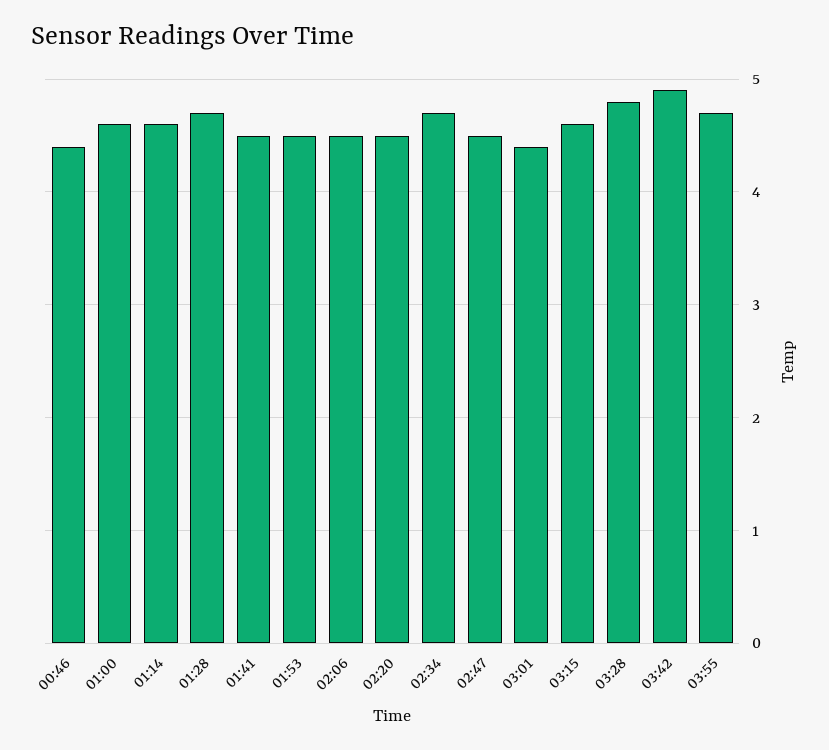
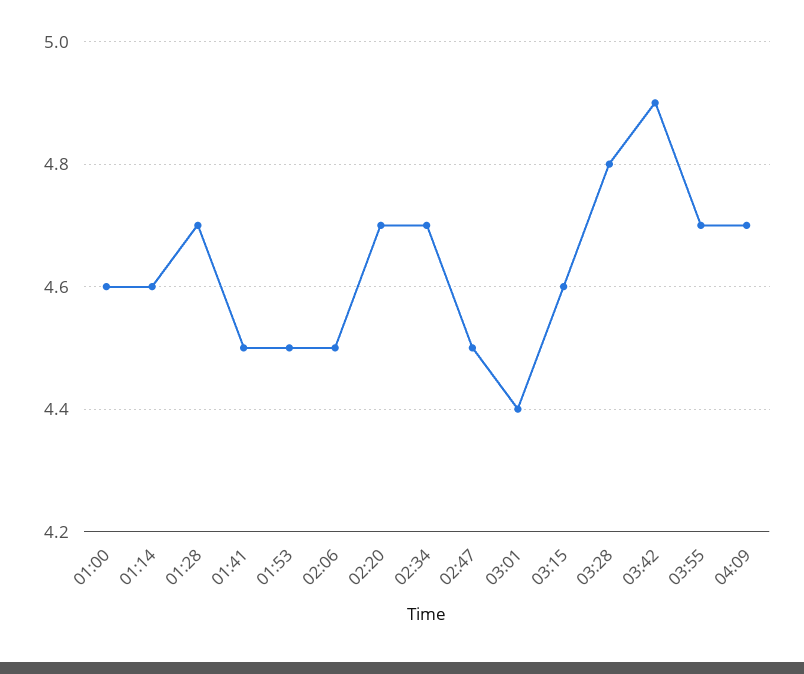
00:46: 4.4 -> none
02:20: 4.5 -> 4.7
04:09: none -> 4.7

